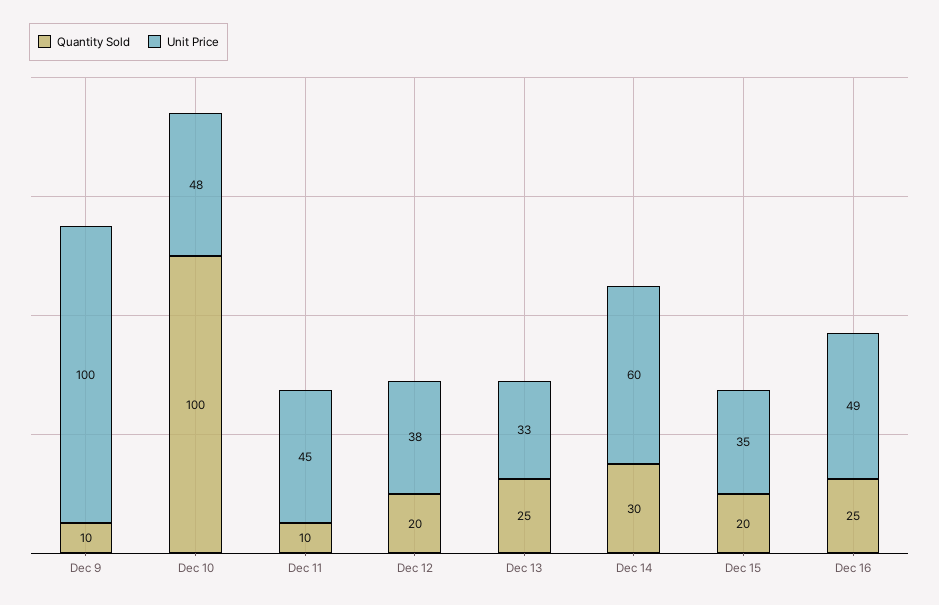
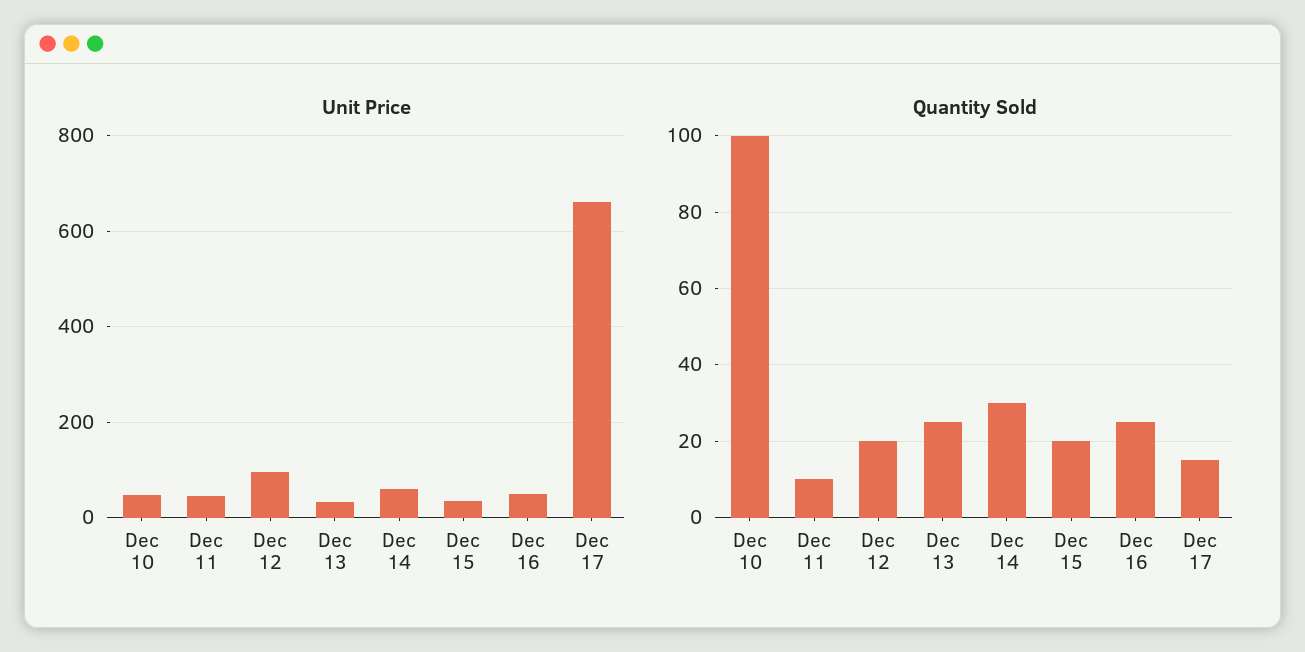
Quantity Sold, Dec 9: 10 -> none
Unit Price, Dec 9: 100 -> none
Unit Price, Dec 12: 38 -> 100
Unit Price, Dec 17: none -> 660
Quantity Sold, Dec 17: none -> 15

